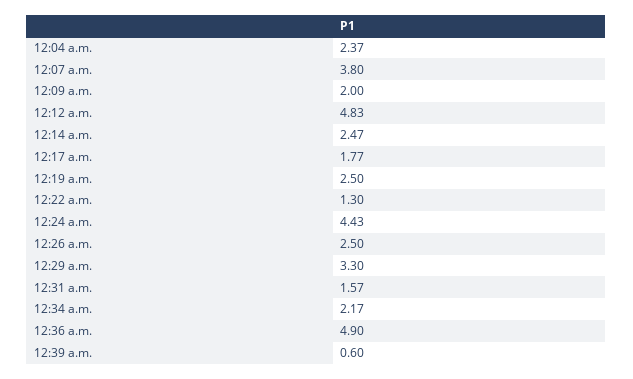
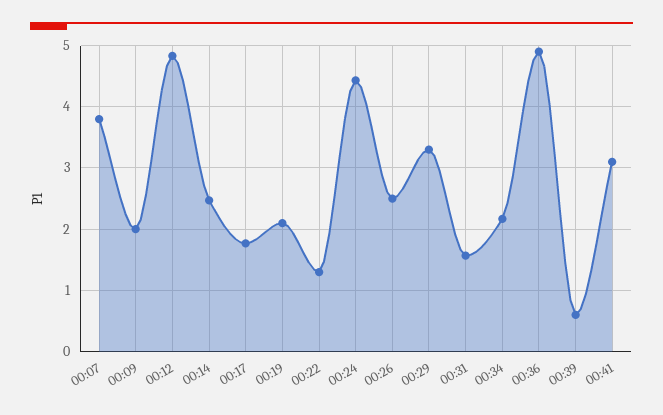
12:04 a.m.: 2.37 -> none
12:19 a.m.: 2.5 -> 2.1
00:41: none -> 3.1

